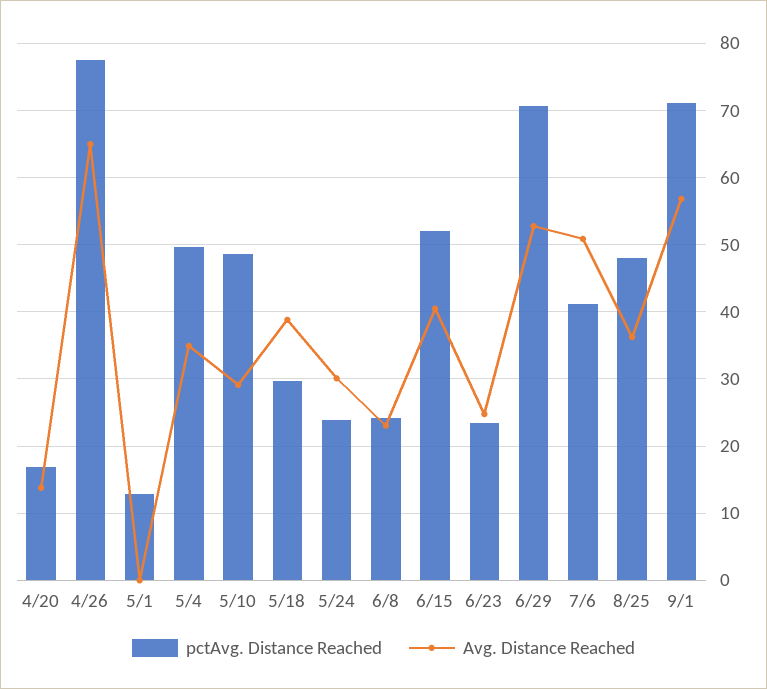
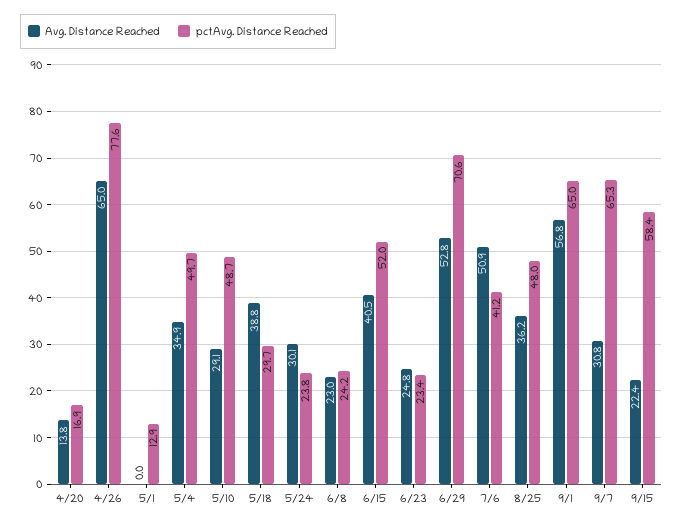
pctAvg. Distance Reached, 9/1: 71 -> 65
Avg. Distance Reached, 9/7: none -> 30.8
pctAvg. Distance Reached, 9/7: none -> 65.3
Avg. Distance Reached, 9/15: none -> 22.4
pctAvg. Distance Reached, 9/15: none -> 58.4

